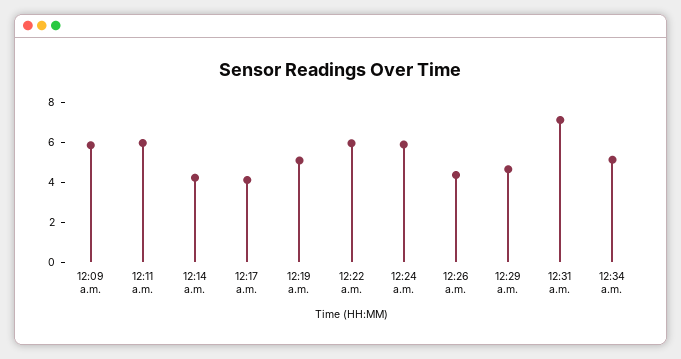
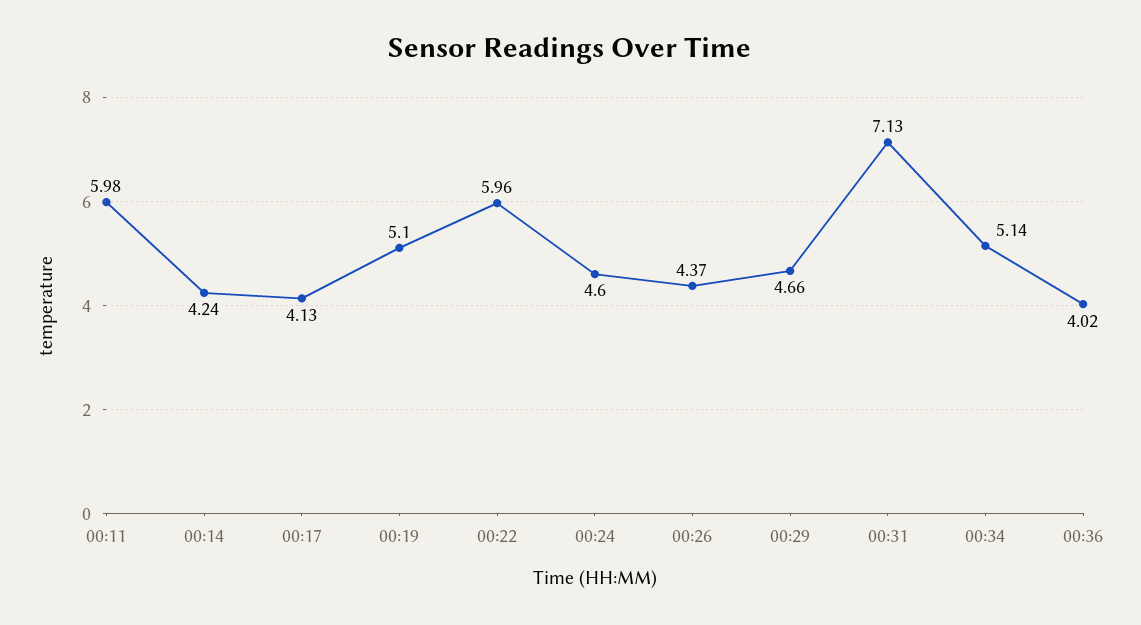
12:09 a.m.: 6 -> none
12:24 a.m.: 6 -> 4.6
00:36: none -> 4.02

